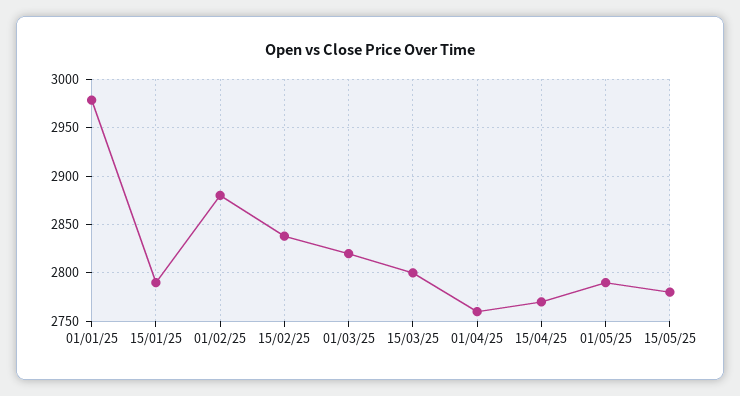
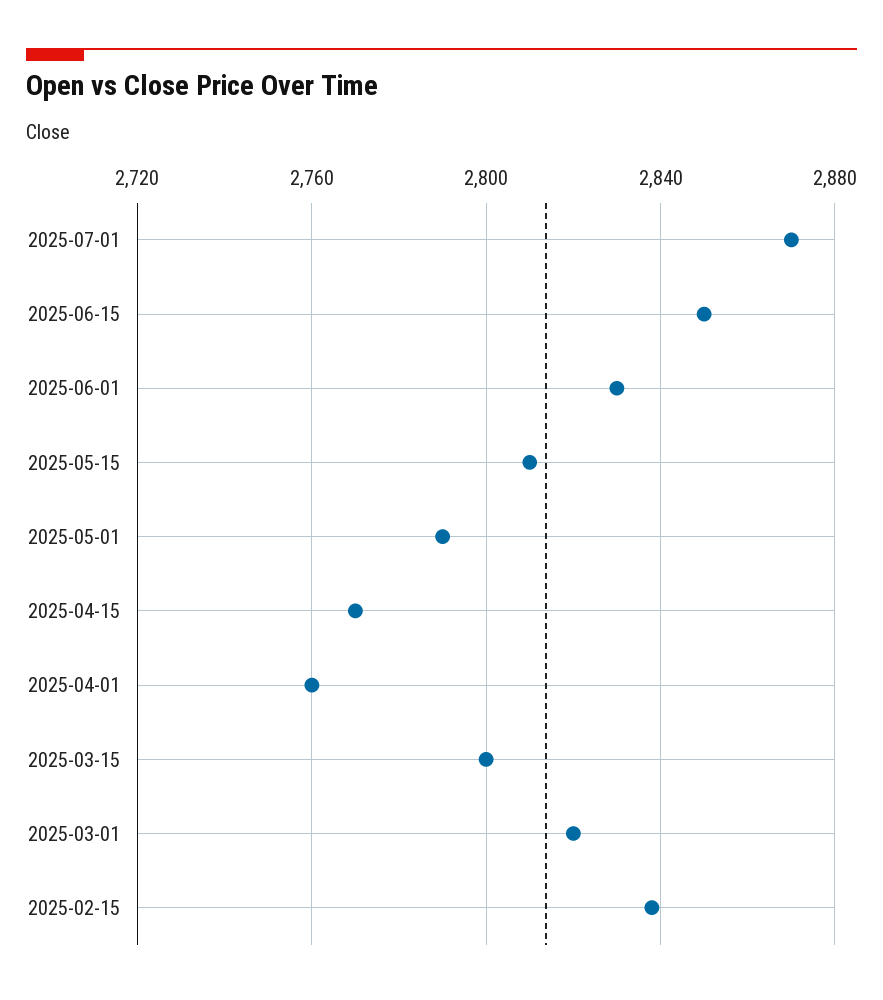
01/01/25: 2980 -> none
15/01/25: 2790 -> none
01/02/25: 2880 -> none
15/05/25: 2780 -> 2810
2025-07-01: none -> 2870
2025-06-15: none -> 2850
2025-06-01: none -> 2830

